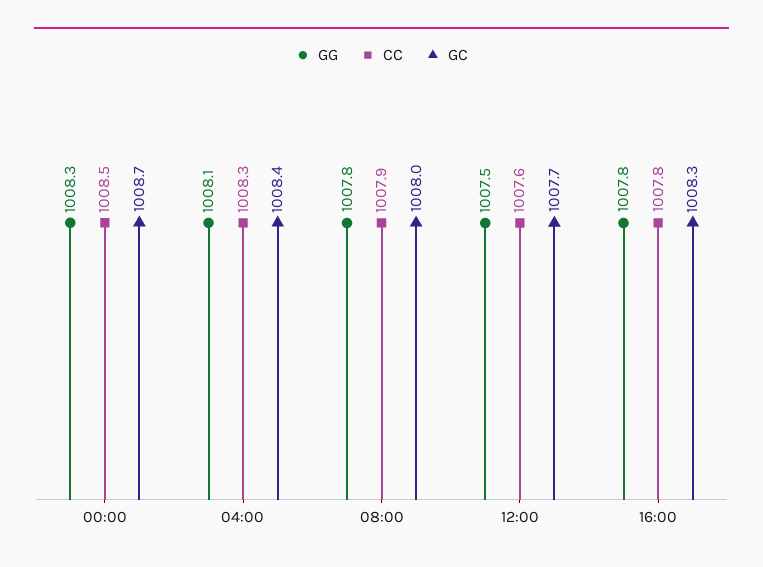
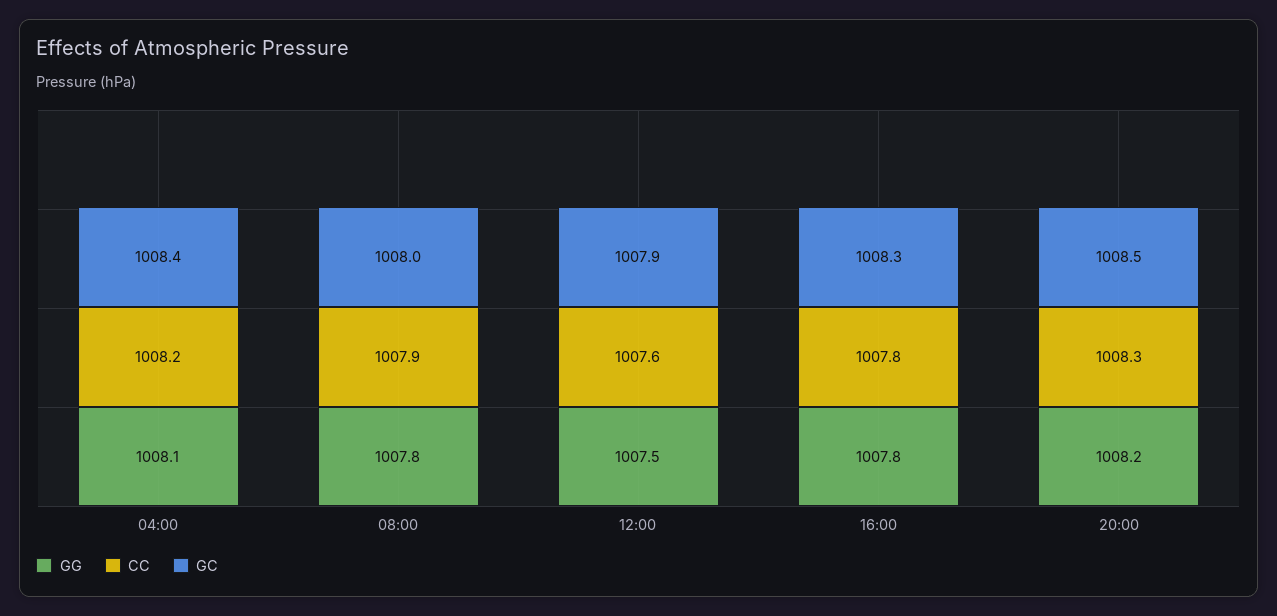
GG, 00:00: 1008.3 -> none
CC, 00:00: 1008.5 -> none
GC, 00:00: 1008.7 -> none
CC, 04:00: 1008.3 -> 1008.2
GC, 12:00: 1007.7 -> 1007.9
GG, 20:00: none -> 1008.2
CC, 20:00: none -> 1008.3
GC, 20:00: none -> 1008.5

